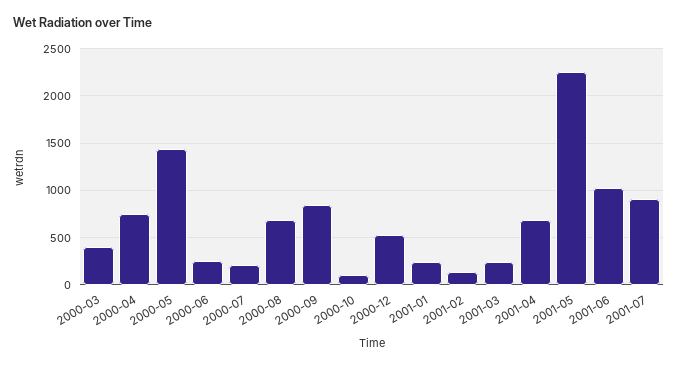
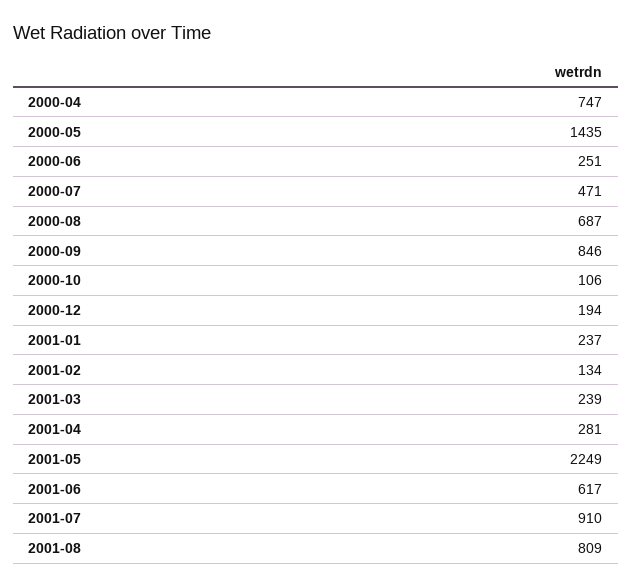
2000-03: 400 -> none
2000-07: 200 -> 471
2000-12: 500 -> 194
2001-04: 700 -> 281
2001-06: 1000 -> 617
2001-08: none -> 809

